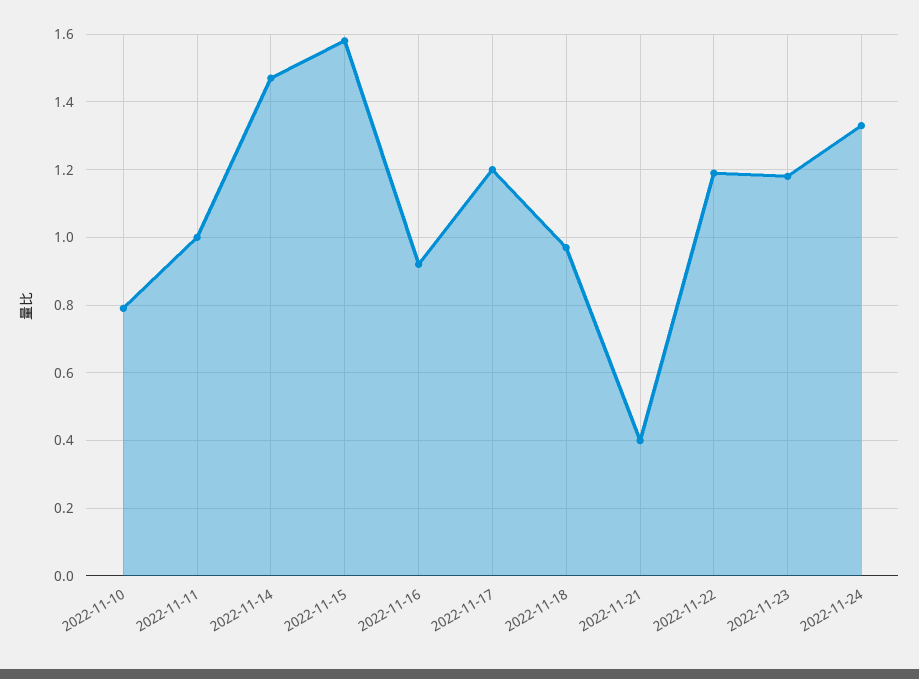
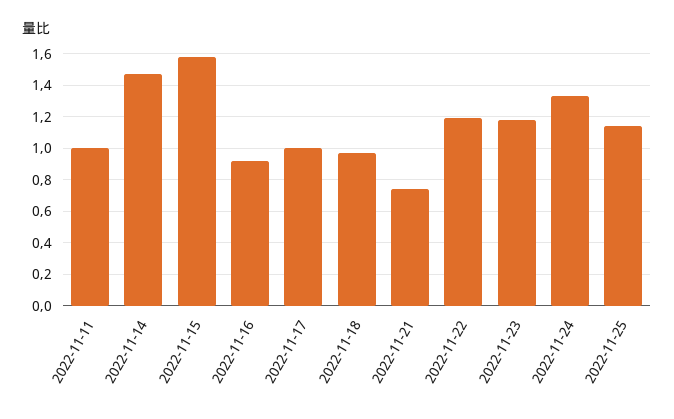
2022-11-10: 0.8 -> none
2022-11-17: 1.2 -> 1
2022-11-21: 0.4 -> 0.75
2022-11-25: none -> 1.15

